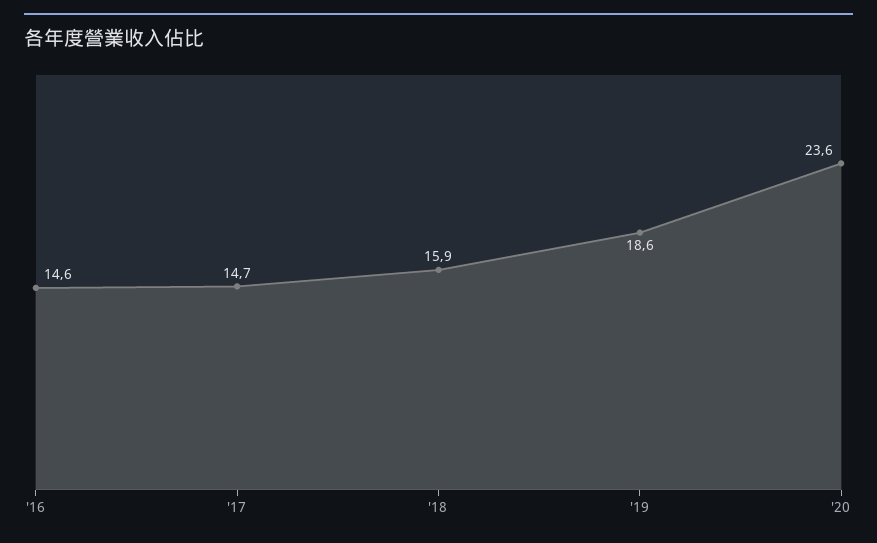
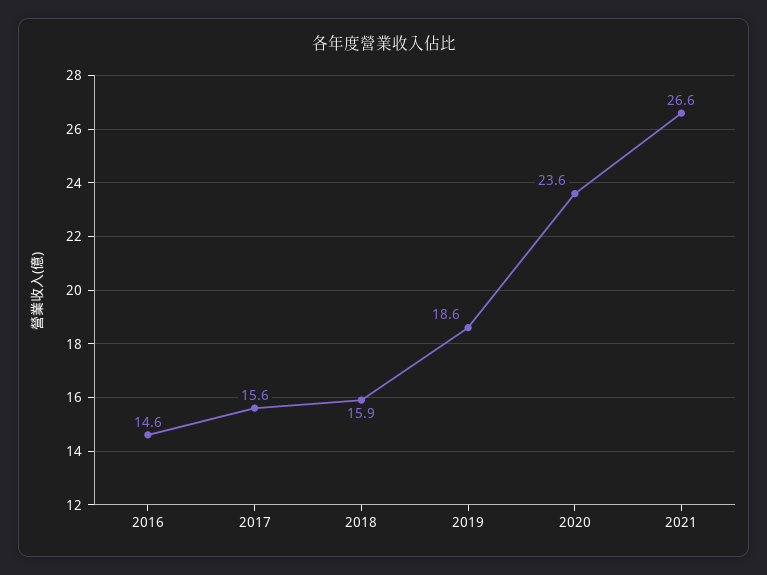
'17: 14.7 -> 15.6
2021: none -> 26.6

